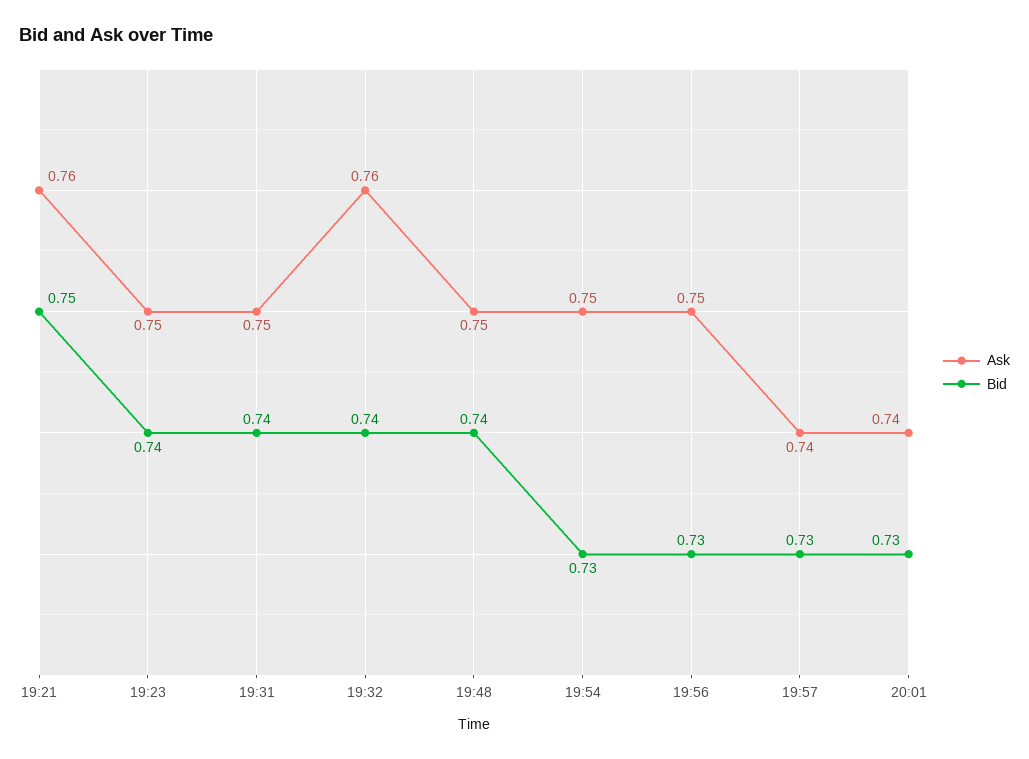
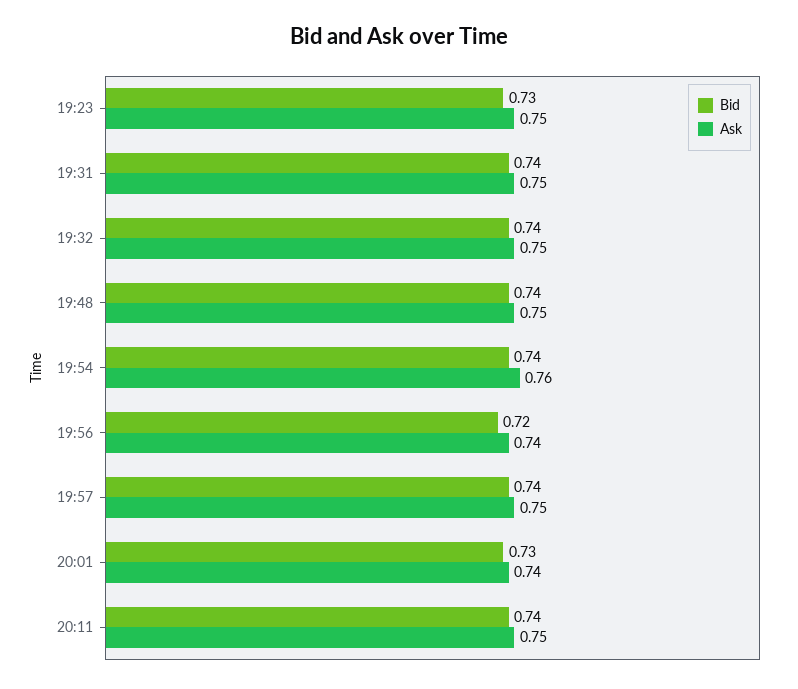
Ask, 19:21: 0.76 -> none
Bid, 19:21: 0.75 -> none
Bid, 19:23: 0.74 -> 0.73
Ask, 19:32: 0.76 -> 0.75
Ask, 19:54: 0.75 -> 0.76
Bid, 19:54: 0.73 -> 0.74
Ask, 19:56: 0.75 -> 0.74
Bid, 19:56: 0.73 -> 0.72
Ask, 19:57: 0.74 -> 0.75
Bid, 19:57: 0.73 -> 0.74
Bid, 20:11: none -> 0.74
Ask, 20:11: none -> 0.75

